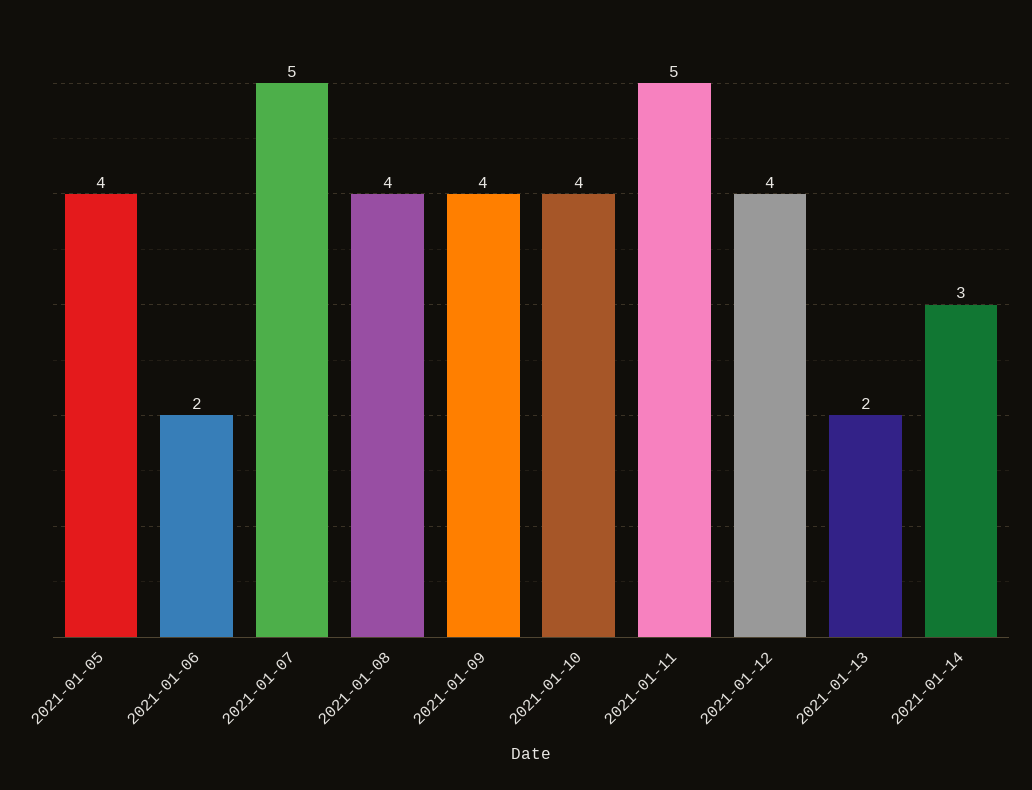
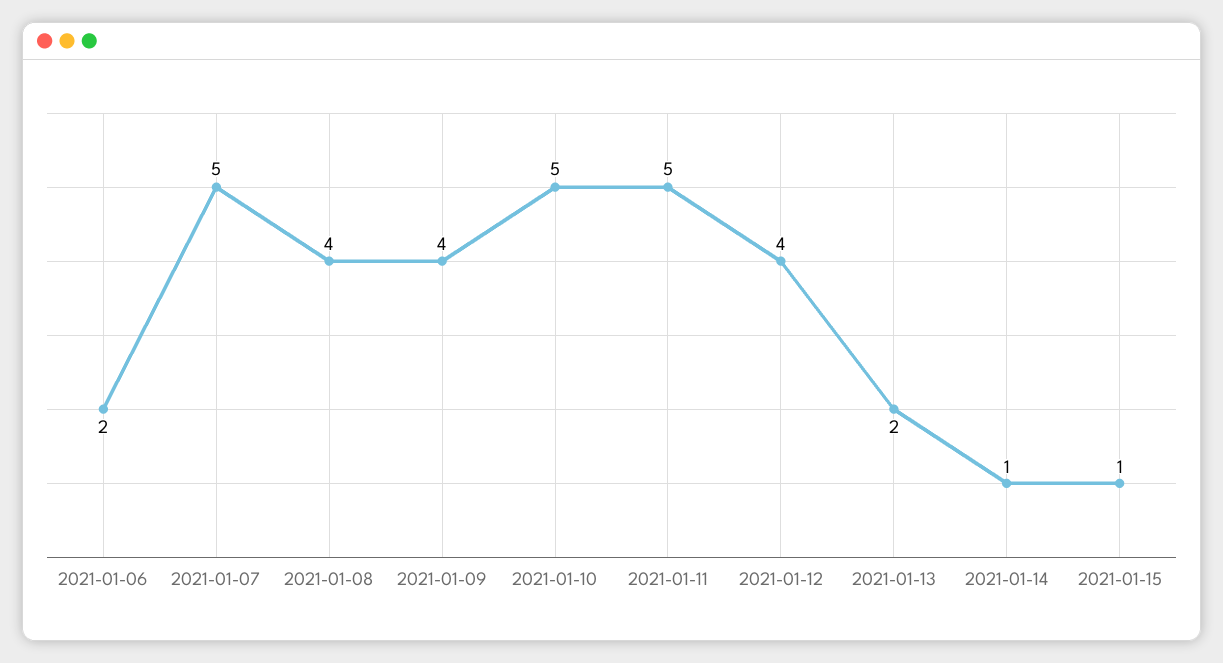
2021-01-05: 4 -> none
2021-01-10: 4 -> 5
2021-01-14: 3 -> 1
2021-01-15: none -> 1

